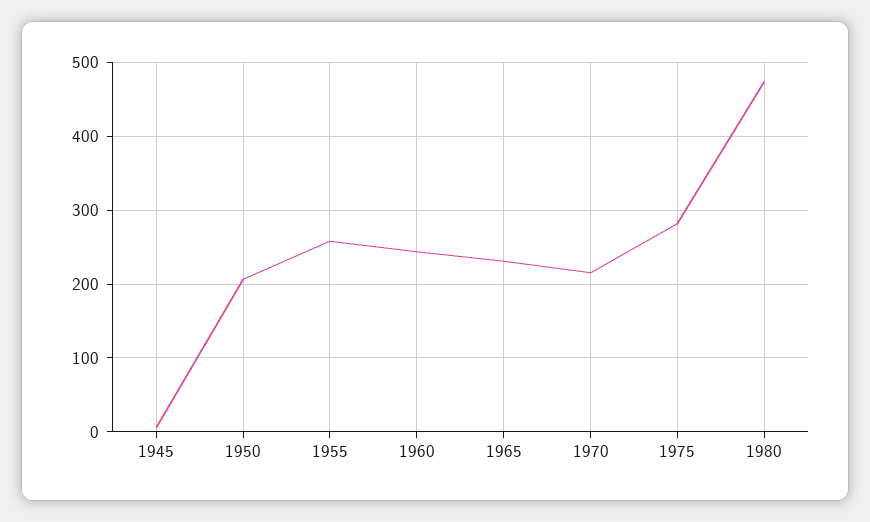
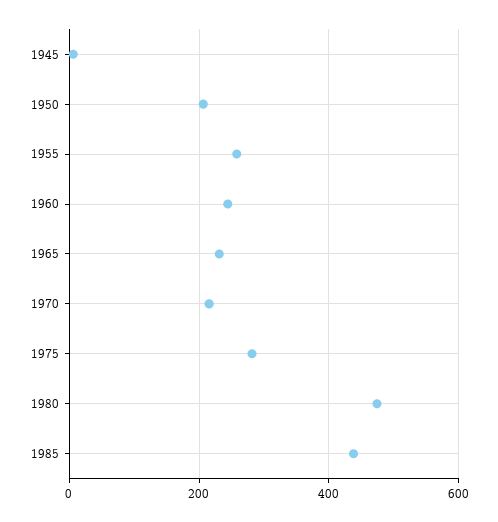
1985: none -> 440

